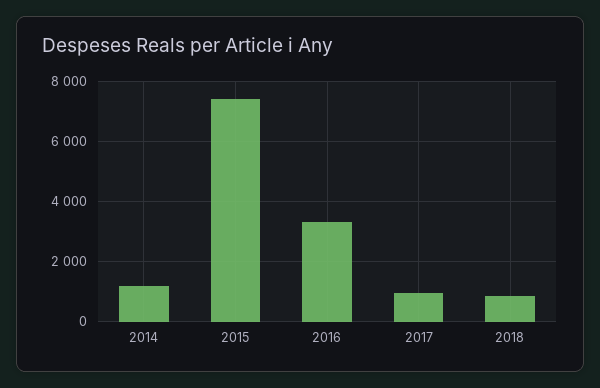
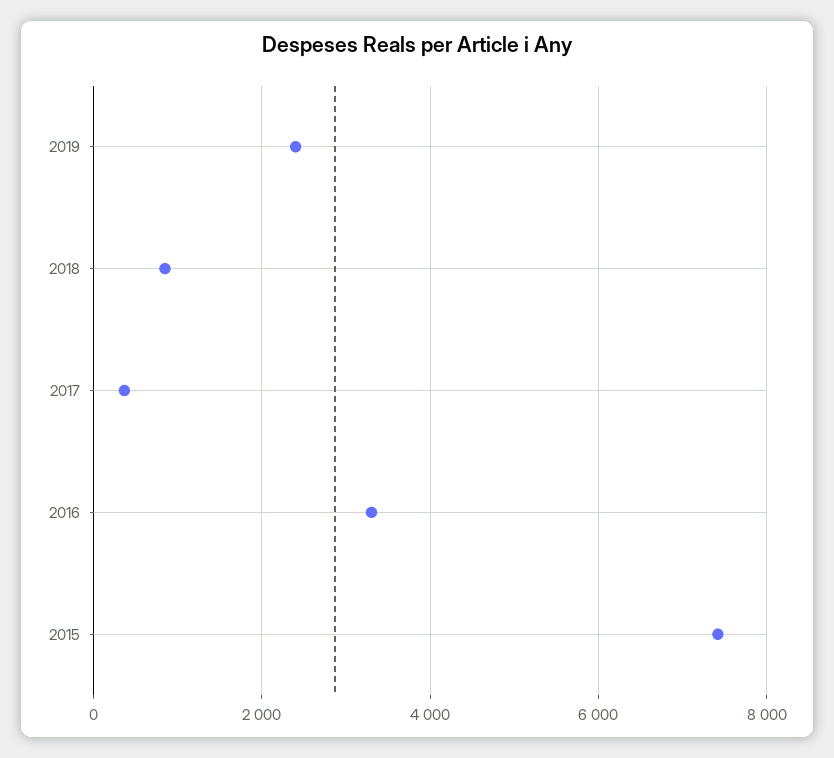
2014: 1200 -> none
2017: 1000 -> 400
2019: none -> 2400

